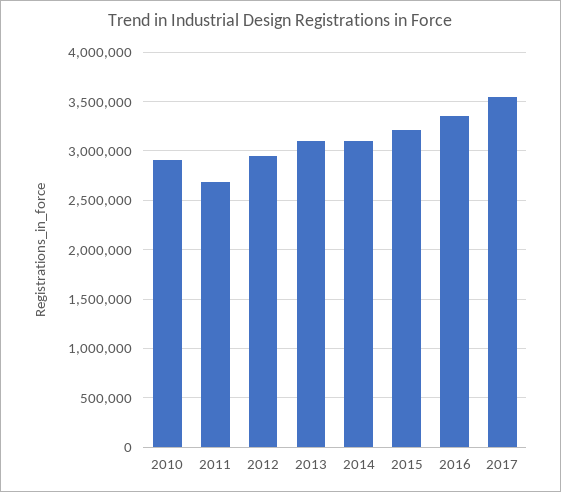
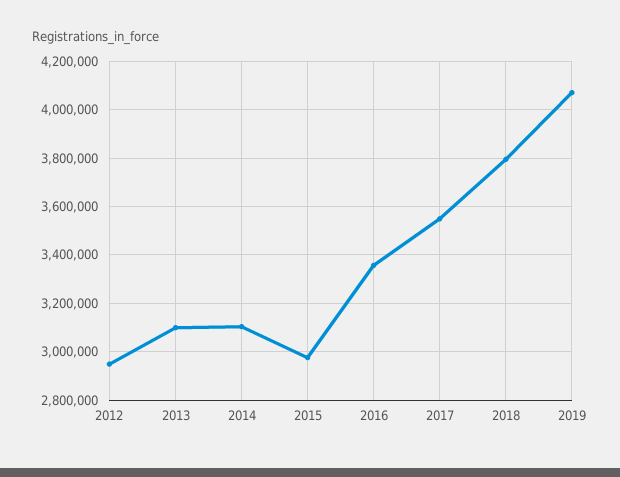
2010: 2900000 -> none
2011: 2700000 -> none
2015: 3200000 -> 2975000
2018: none -> 3800000
2019: none -> 4075000

